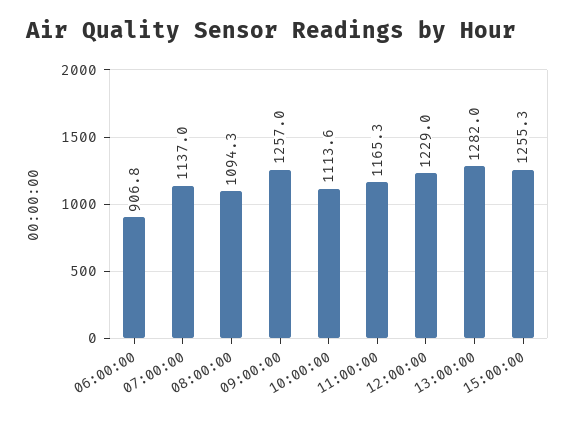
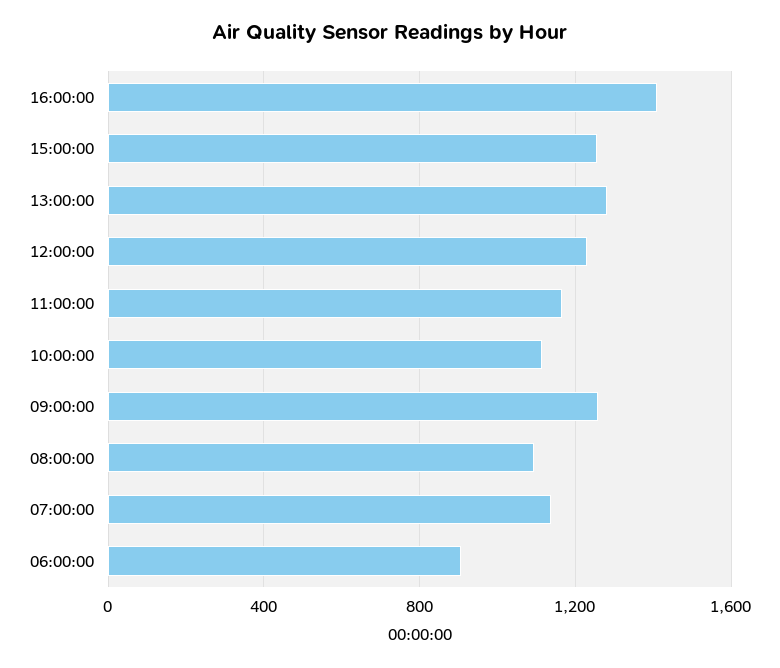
16:00:00: none -> 1400

